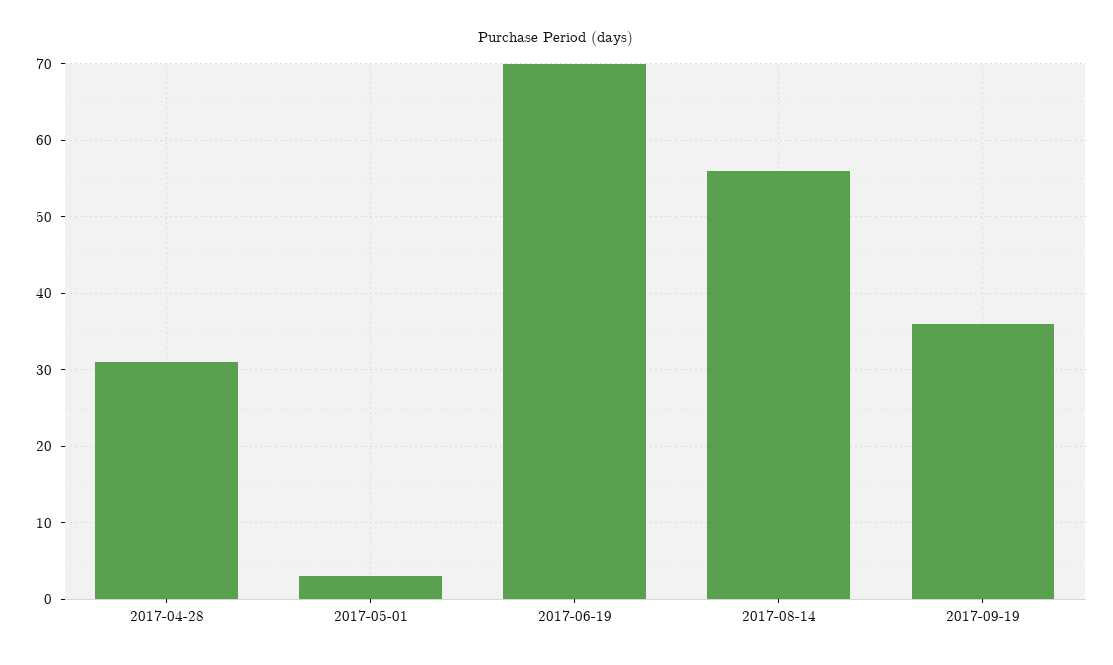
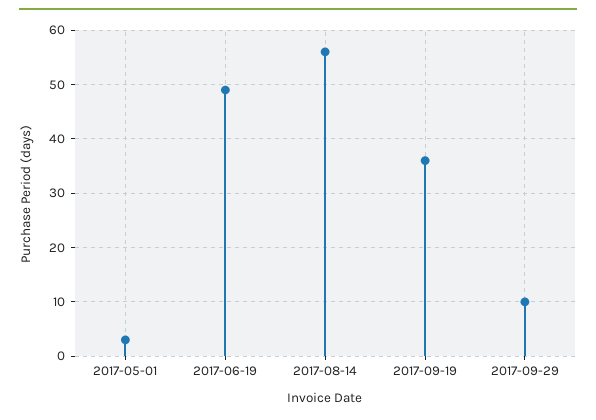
2017-04-28: 31 -> none
2017-06-19: 70 -> 50
2017-09-29: none -> 10

